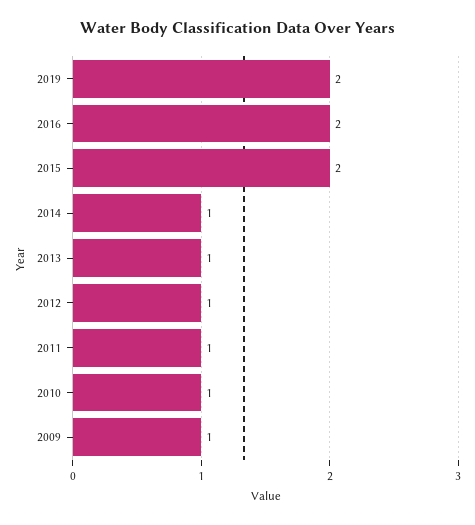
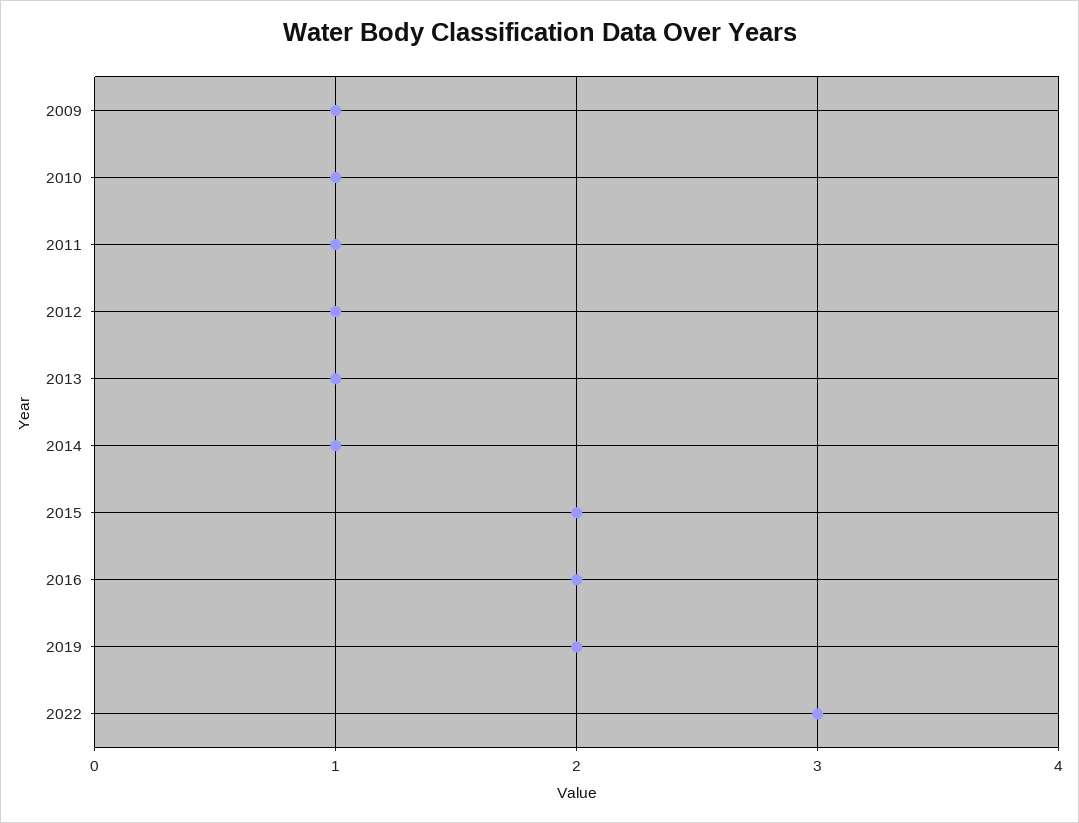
2022: none -> 3

